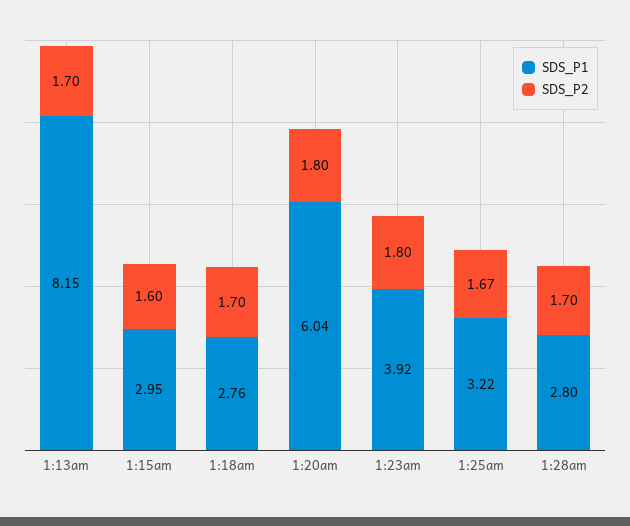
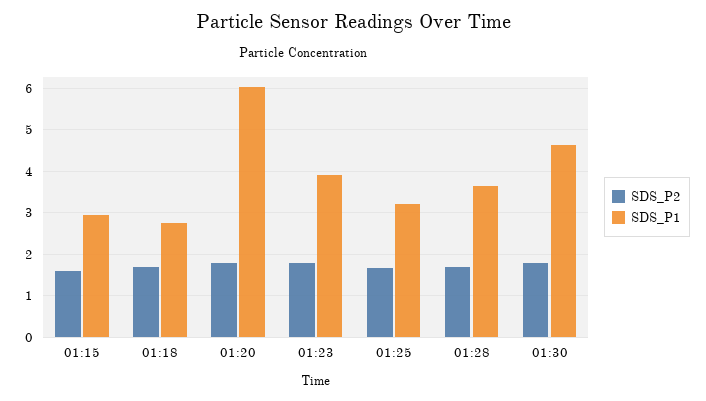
SDS_P1, 1:13am: 8.15 -> none
SDS_P2, 1:13am: 1.7 -> none
SDS_P1, 1:28am: 2.8 -> 3.6
SDS_P2, 01:30: none -> 1.8
SDS_P1, 01:30: none -> 4.6

